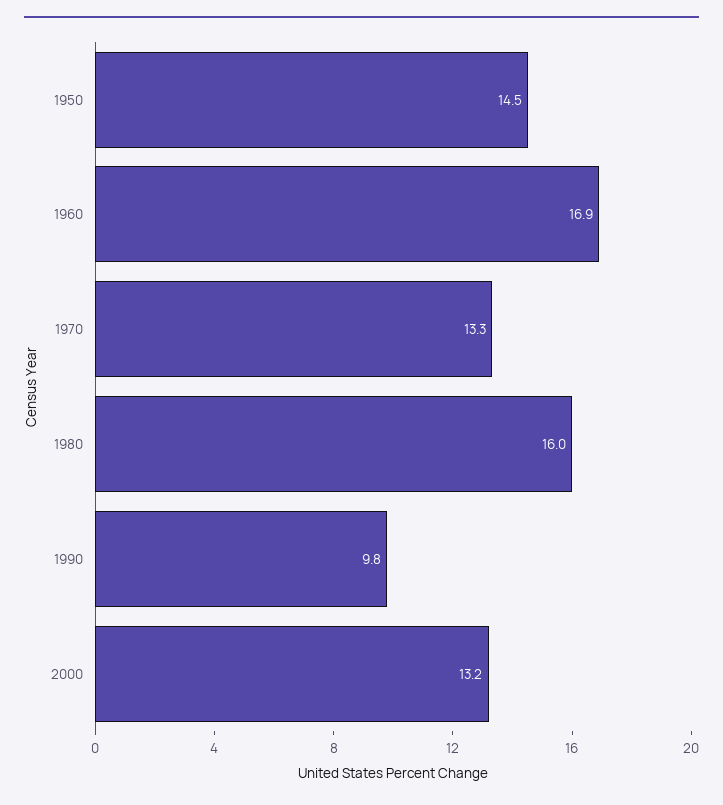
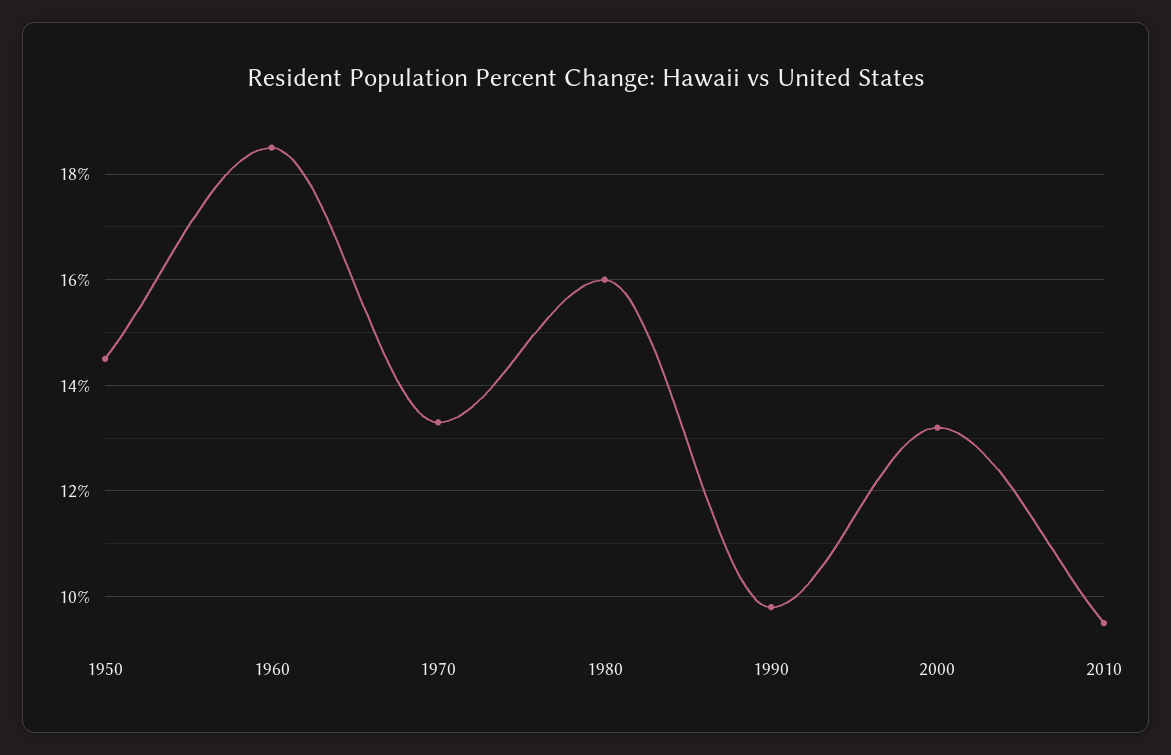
1960: 16.9 -> 18.5
2010: none -> 9.5

